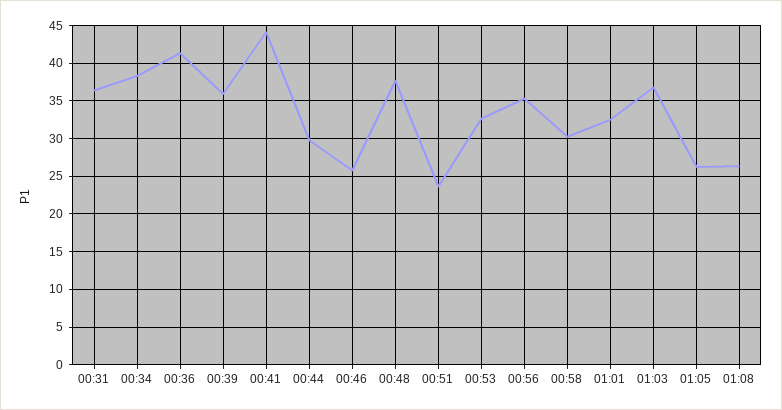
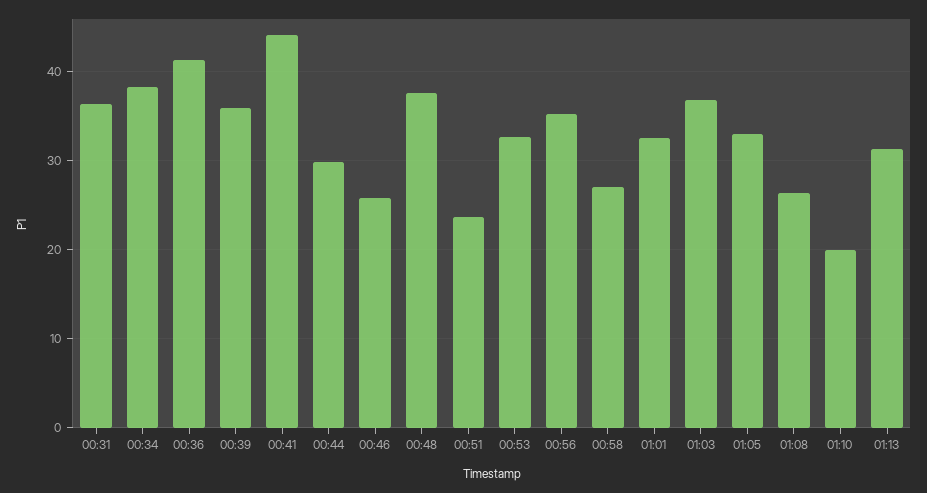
00:58: 30 -> 27
01:05: 26 -> 33
01:10: none -> 20
01:13: none -> 31

